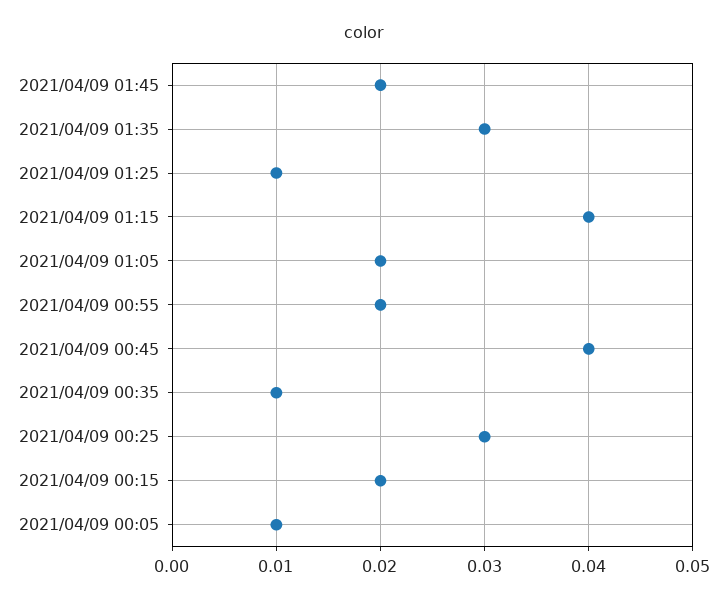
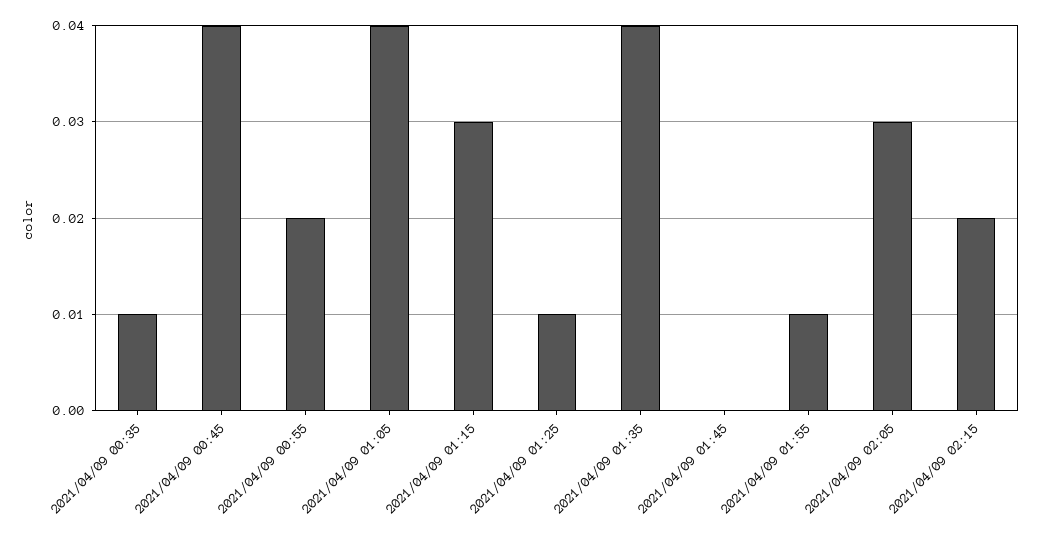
2021/04/09 01:45: 0.02 -> 0
2021/04/09 01:35: 0.03 -> 0.04
2021/04/09 01:15: 0.04 -> 0.03
2021/04/09 01:05: 0.02 -> 0.04
2021/04/09 00:25: 0.03 -> none
2021/04/09 00:15: 0.02 -> none
2021/04/09 00:05: 0.01 -> none
2021/04/09 01:55: none -> 0.01
2021/04/09 02:05: none -> 0.03
2021/04/09 02:15: none -> 0.02

